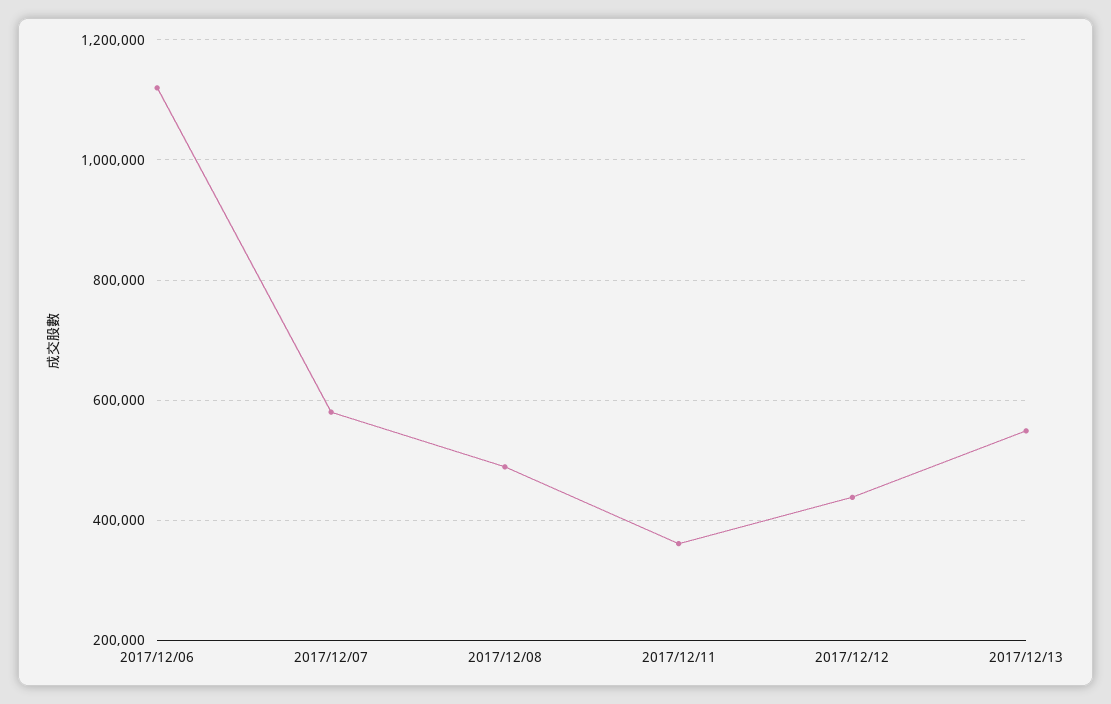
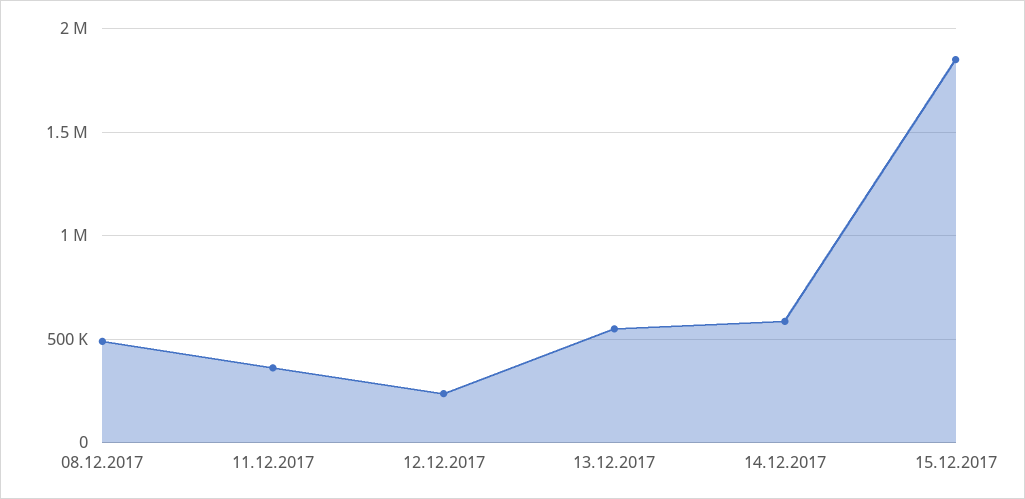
2017/12/06: 1120000 -> none
2017/12/07: 580000 -> none
2017/12/12: 440000 -> 250000
14.12.2017: none -> 600000
15.12.2017: none -> 1850000

